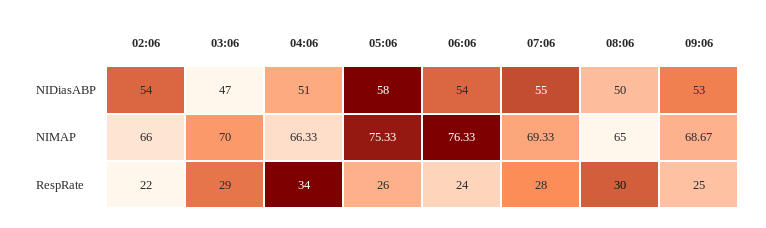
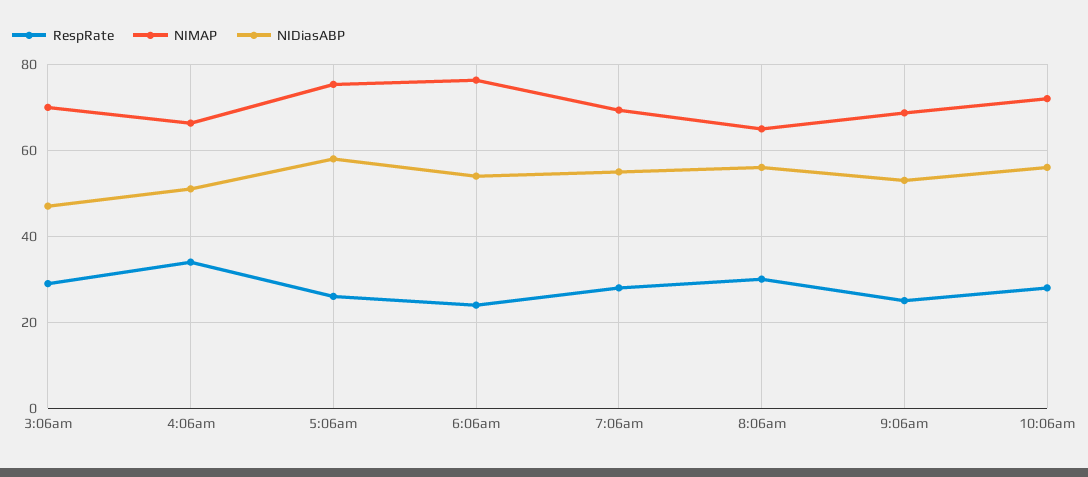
NIDiasABP, 02:06: 54 -> none
NIDiasABP, 08:06: 50 -> 56
NIMAP, 02:06: 66 -> none
RespRate, 02:06: 22 -> none
RespRate, 10:06am: none -> 28
NIMAP, 10:06am: none -> 72
NIDiasABP, 10:06am: none -> 56

